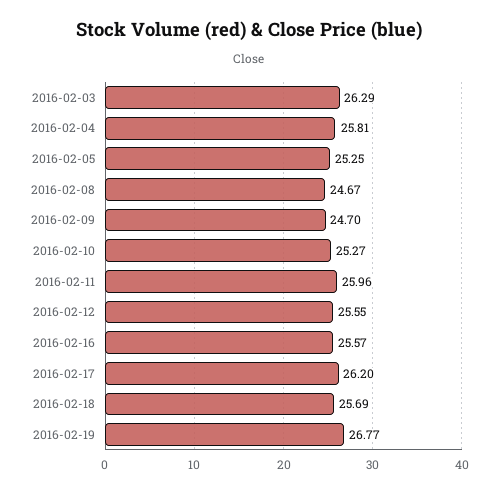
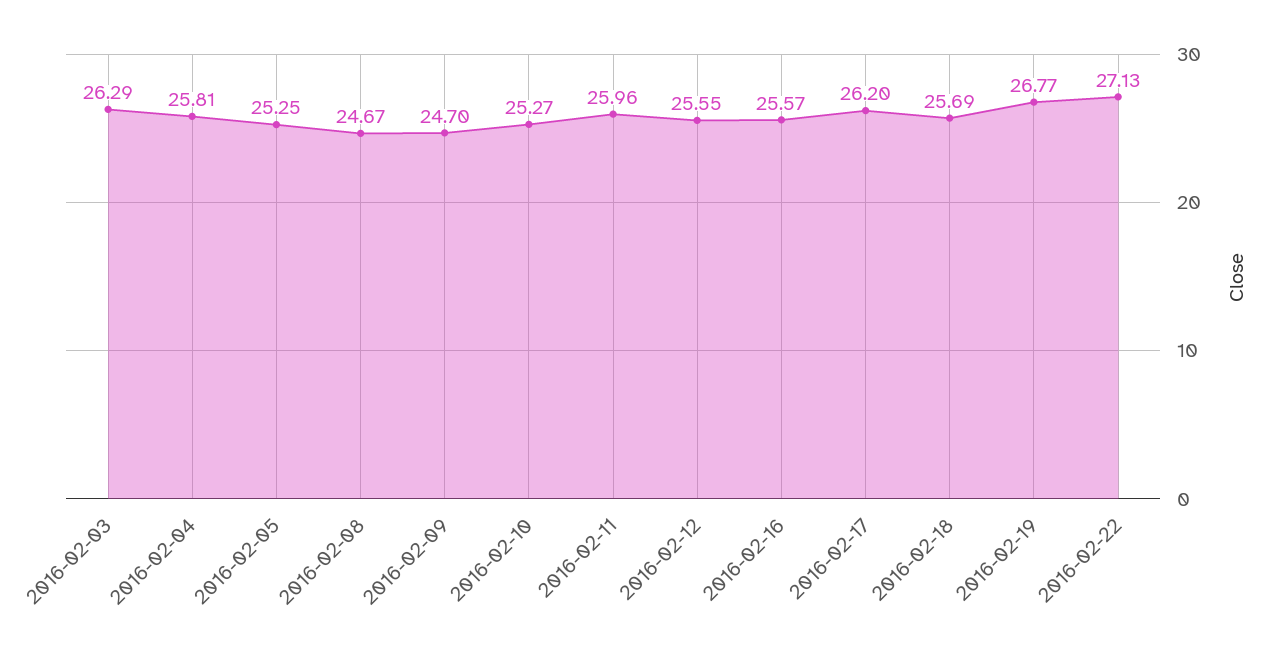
2016-02-22: none -> 27.13

